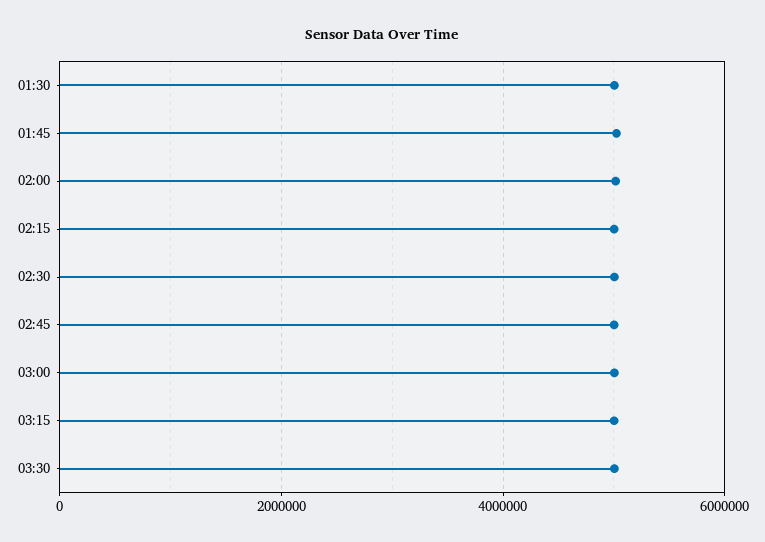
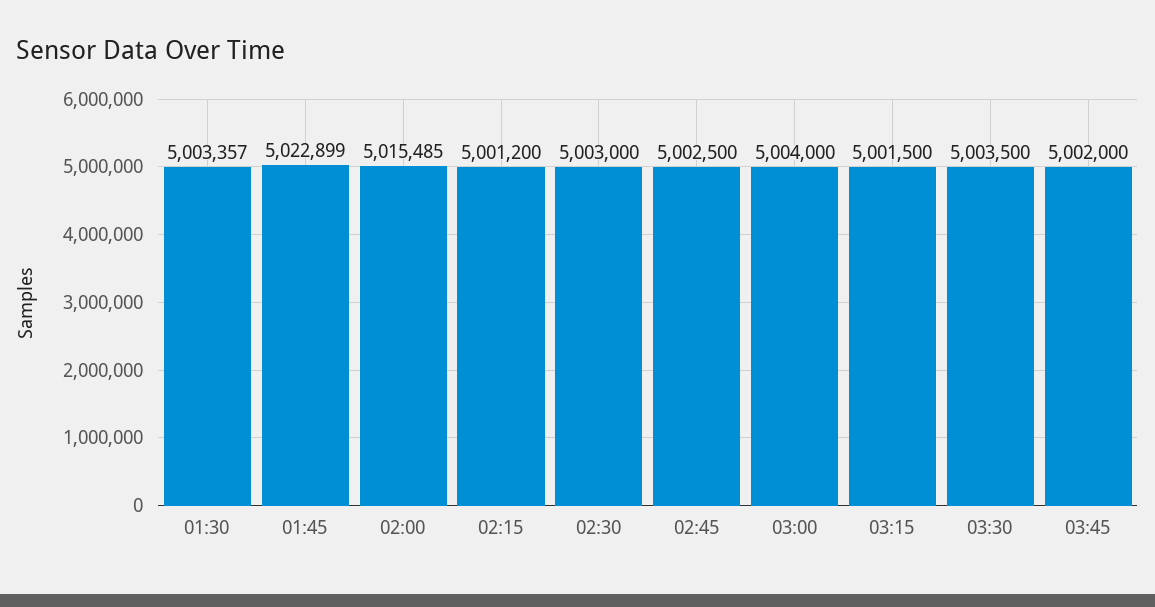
03:45: none -> 5002000

